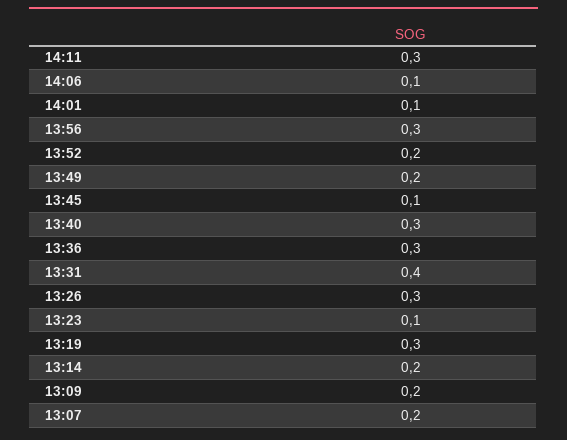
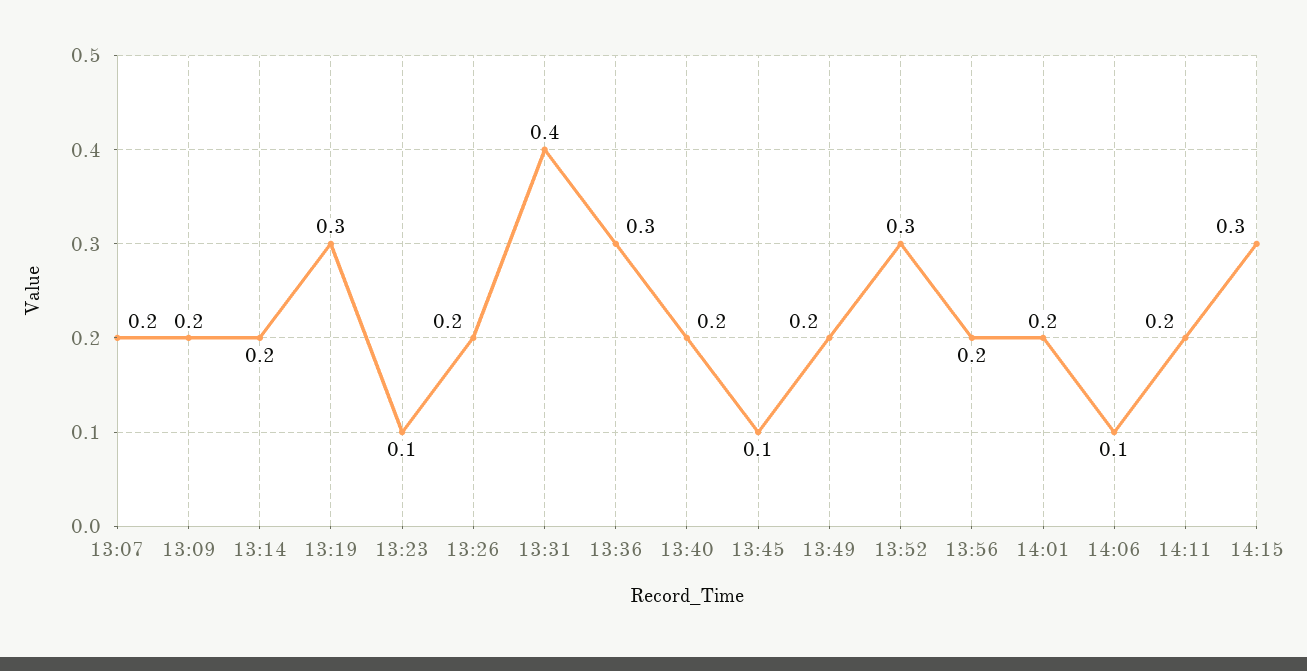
14:11: 0.3 -> 0.2
14:01: 0.1 -> 0.2
13:56: 0.3 -> 0.2
13:52: 0.2 -> 0.3
13:40: 0.3 -> 0.2
13:26: 0.3 -> 0.2
14:15: none -> 0.3

